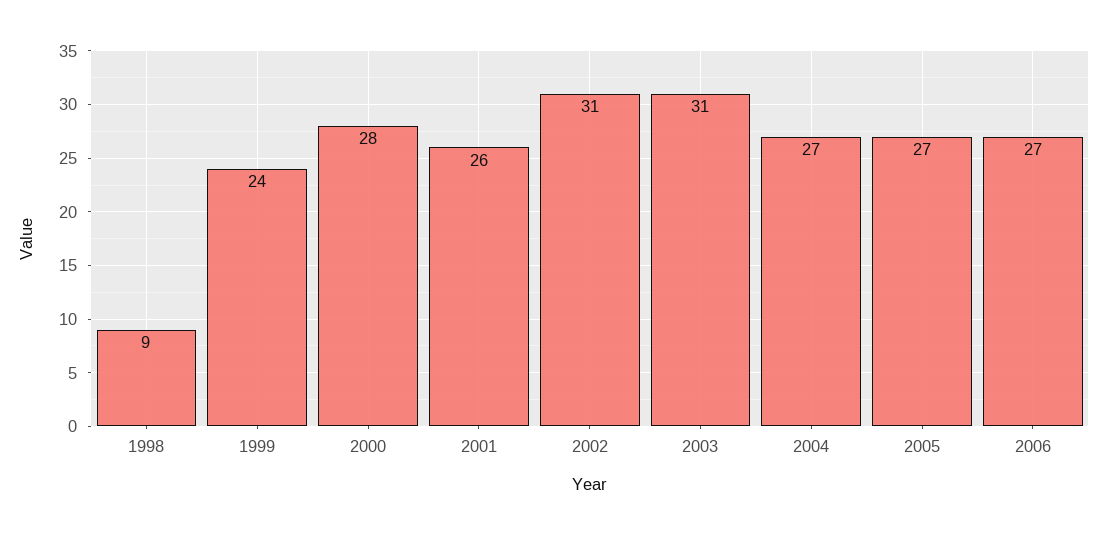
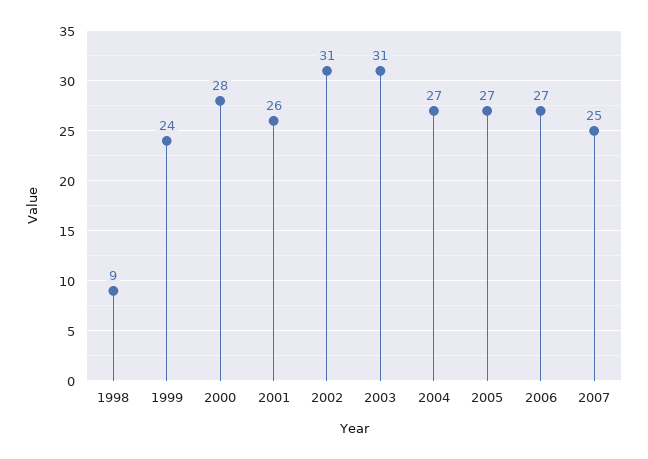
2007: none -> 25

